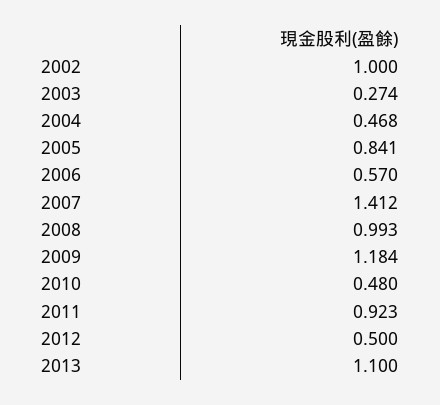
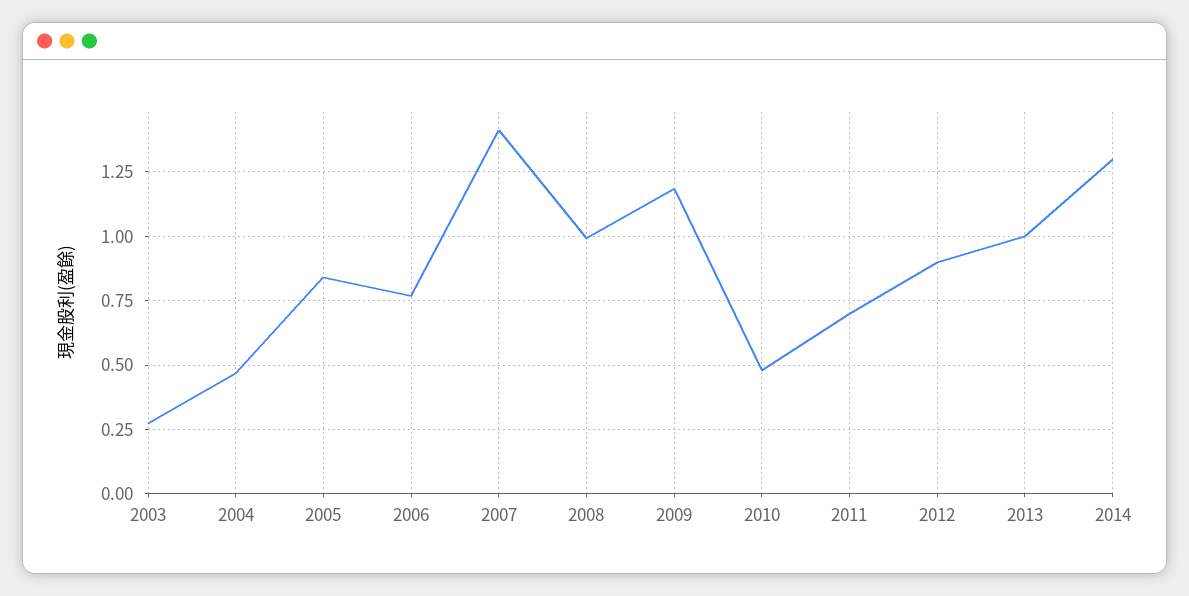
2002: 1 -> none
2006: 0.57 -> 0.775
2011: 0.923 -> 0.7
2012: 0.5 -> 0.9
2013: 1.1 -> 1
2014: none -> 1.3

